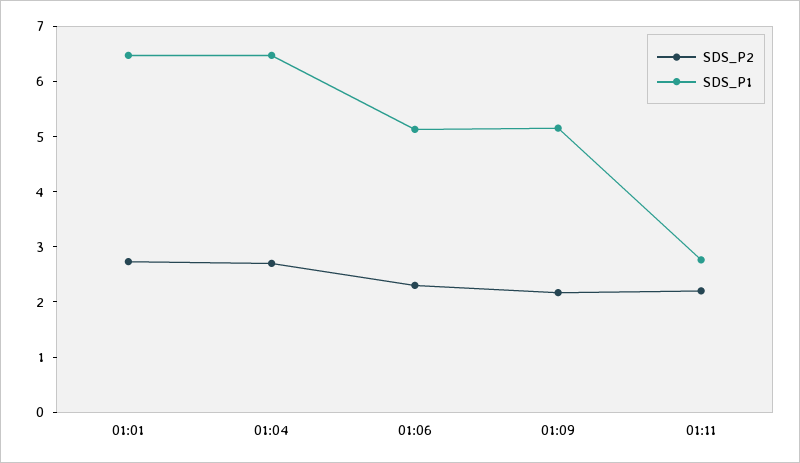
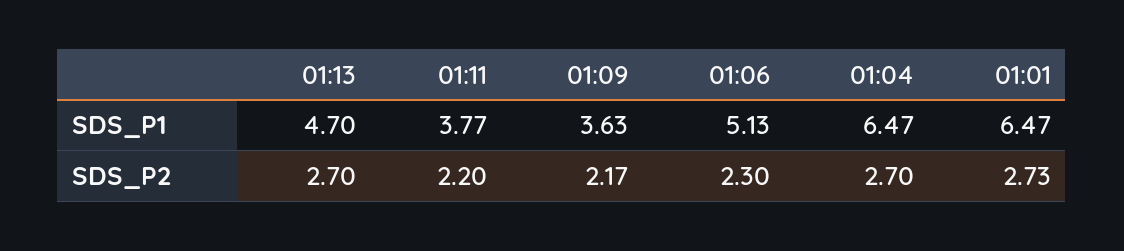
SDS_P1, 01:09: 5.2 -> 3.63
SDS_P1, 01:11: 2.8 -> 3.77
SDS_P1, 01:13: none -> 4.7
SDS_P2, 01:13: none -> 2.7

